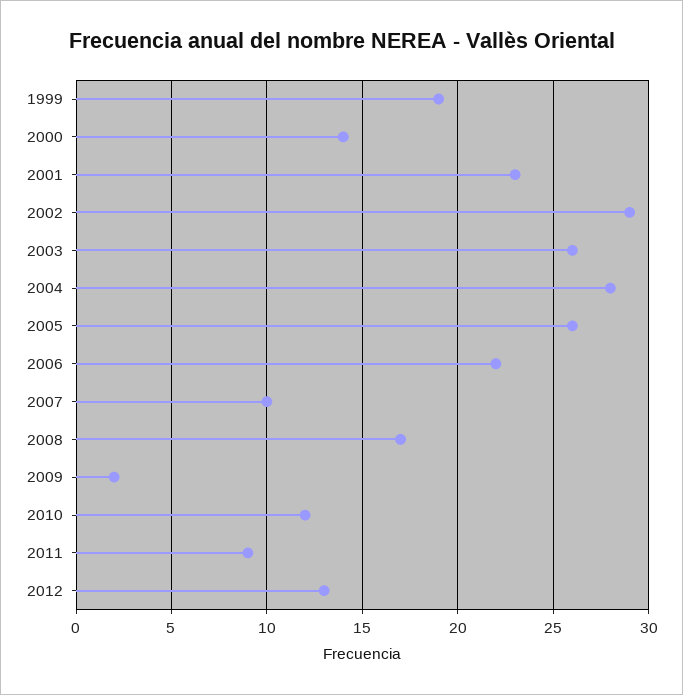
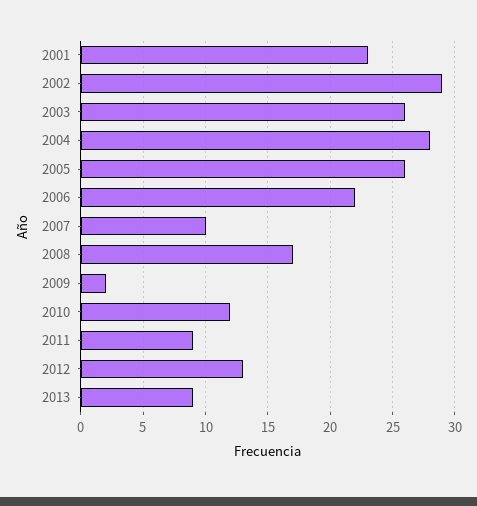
1999: 19 -> none
2000: 14 -> none
2013: none -> 9

